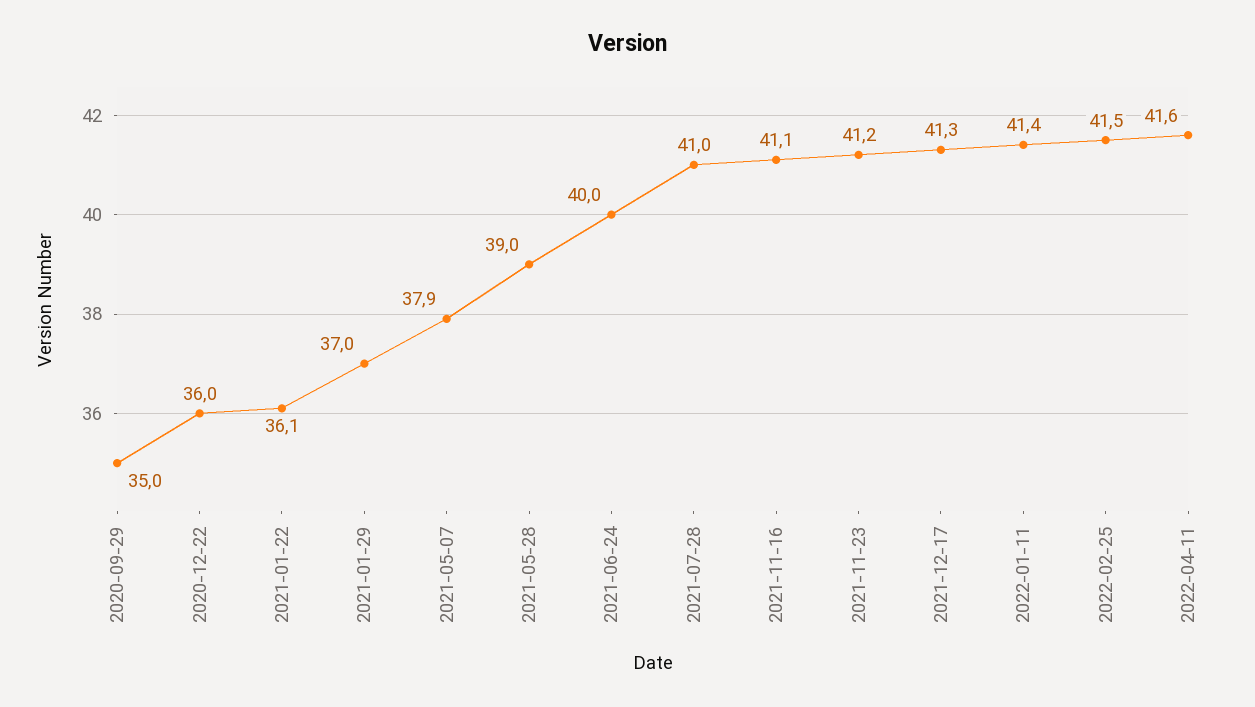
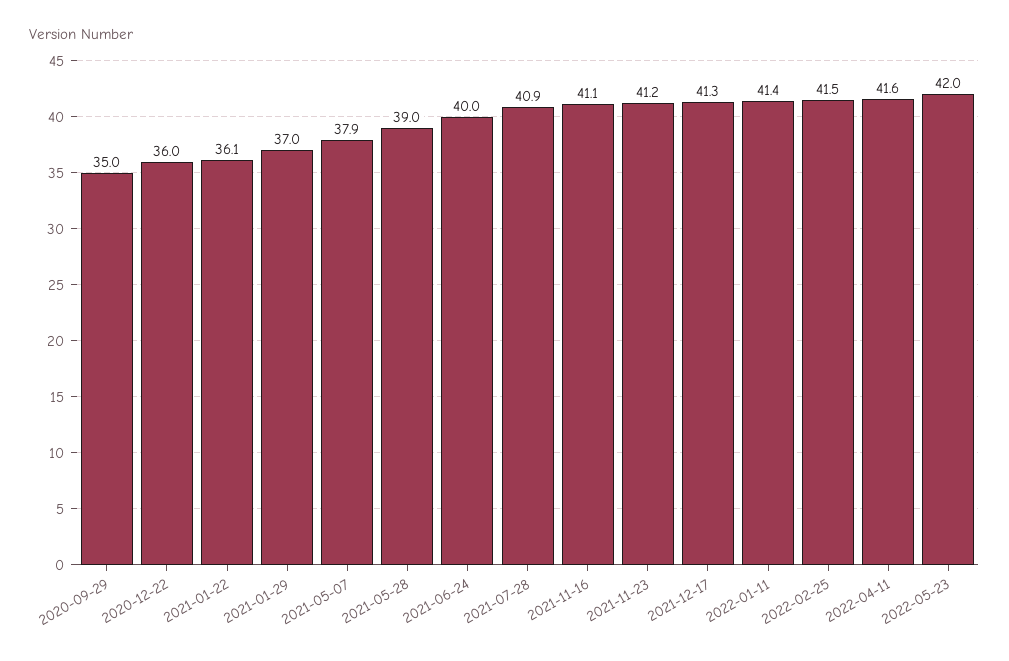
2021-07-28: 41 -> 40.9
2022-05-23: none -> 42

